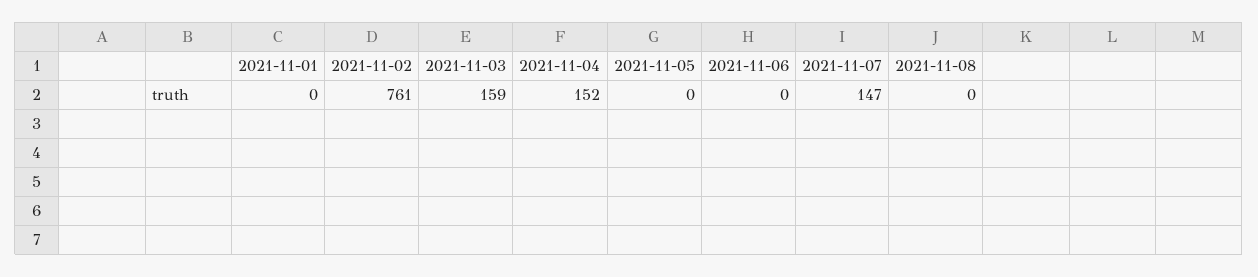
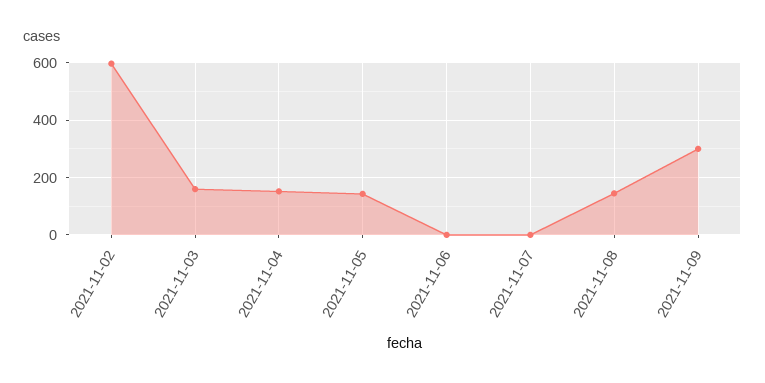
2021-11-01: 0 -> none
2021-11-02: 761 -> 600
2021-11-05: 0 -> 150
2021-11-07: 147 -> 0
2021-11-08: 0 -> 150
2021-11-09: none -> 300

